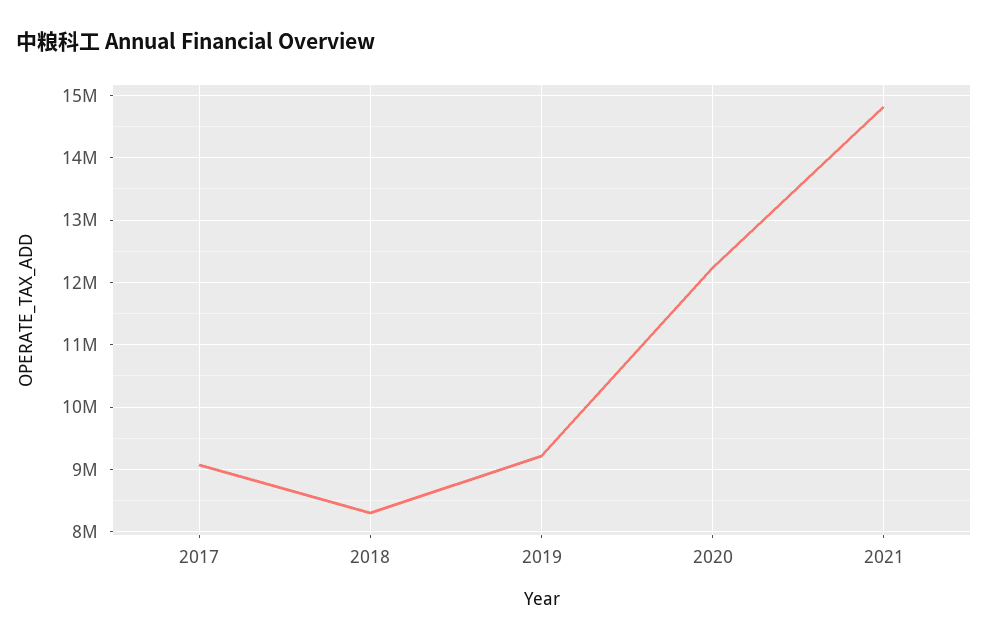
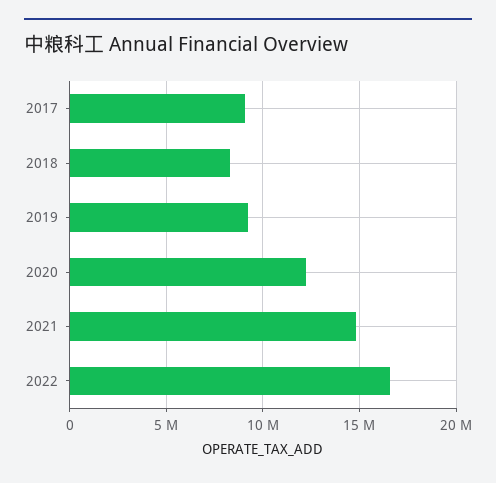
2022: none -> 16500000

